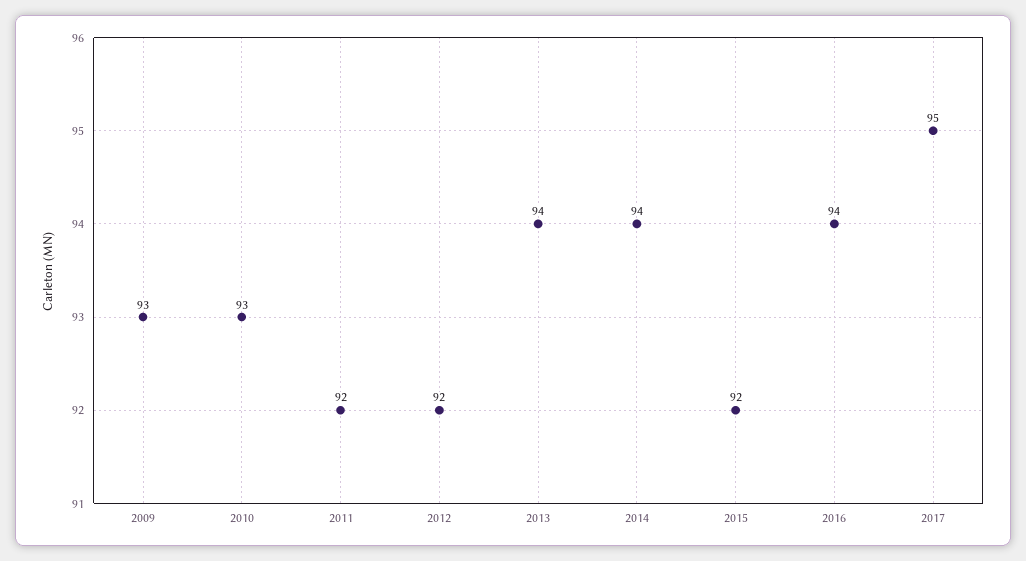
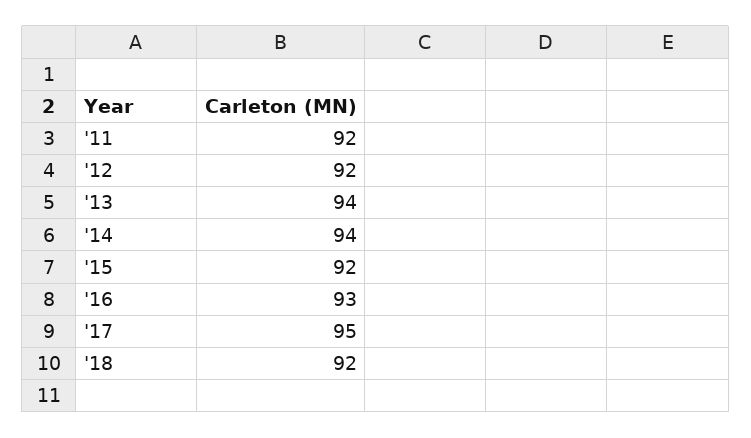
2009: 93 -> none
2010: 93 -> none
2016: 94 -> 93
'18: none -> 92

